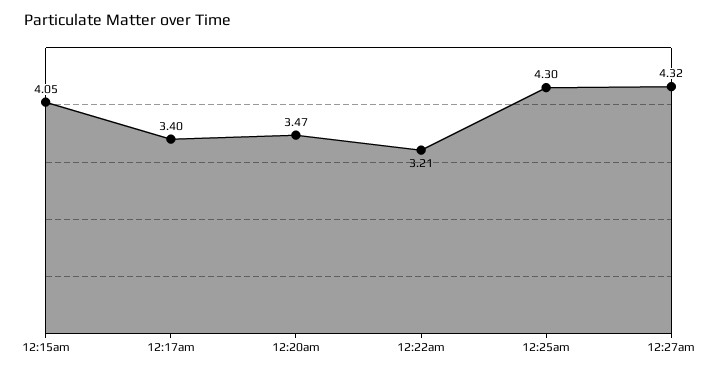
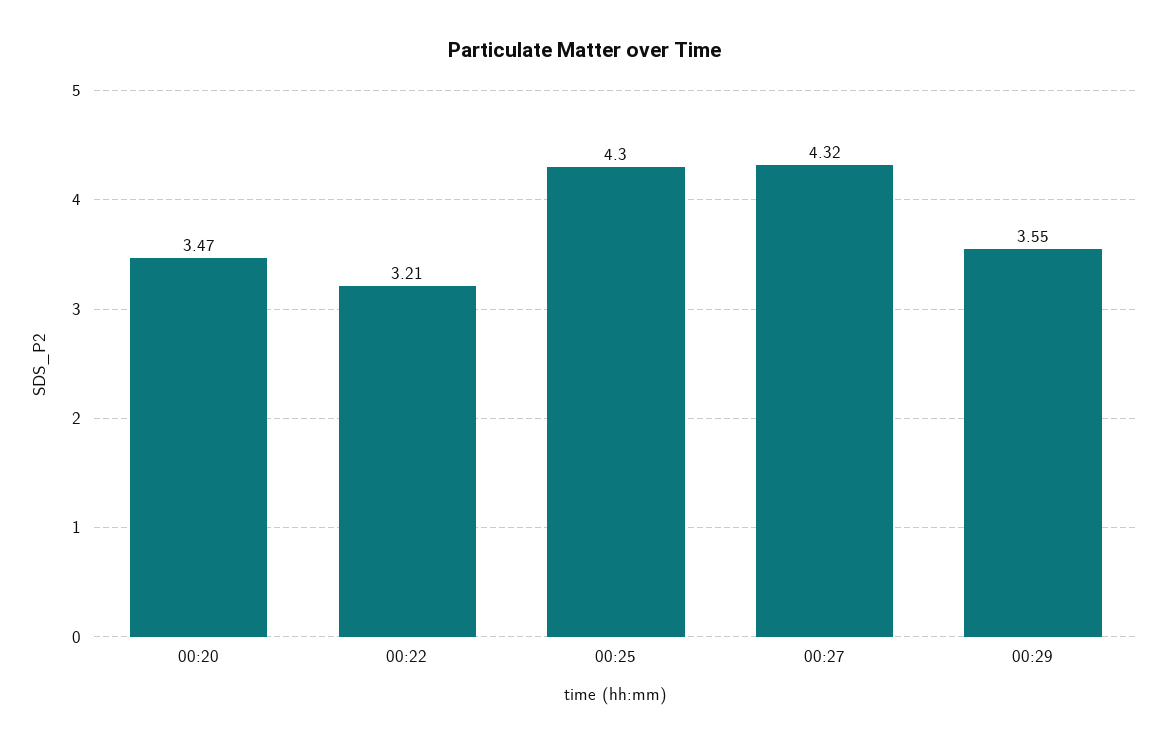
12:15am: 4.05 -> none
12:17am: 3.4 -> none
00:29: none -> 3.55

